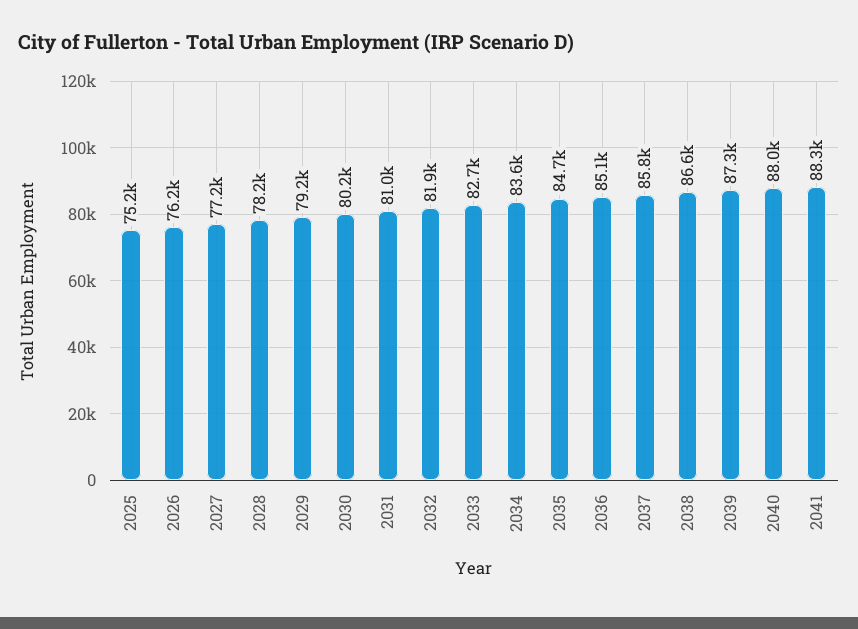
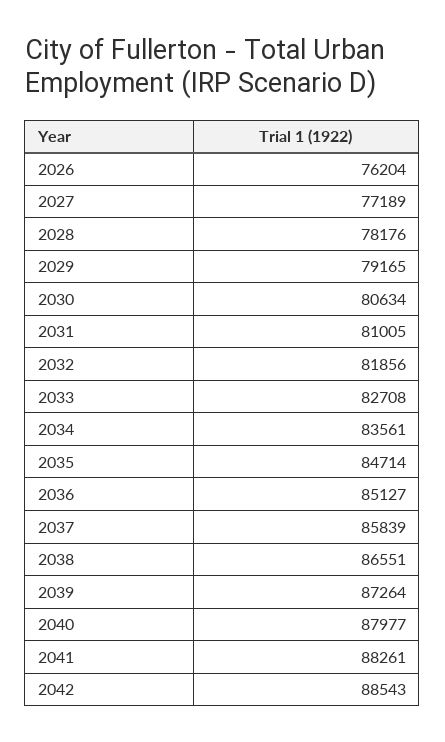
2025: 75200 -> none
2030: 80200 -> 80634
2042: none -> 88543

